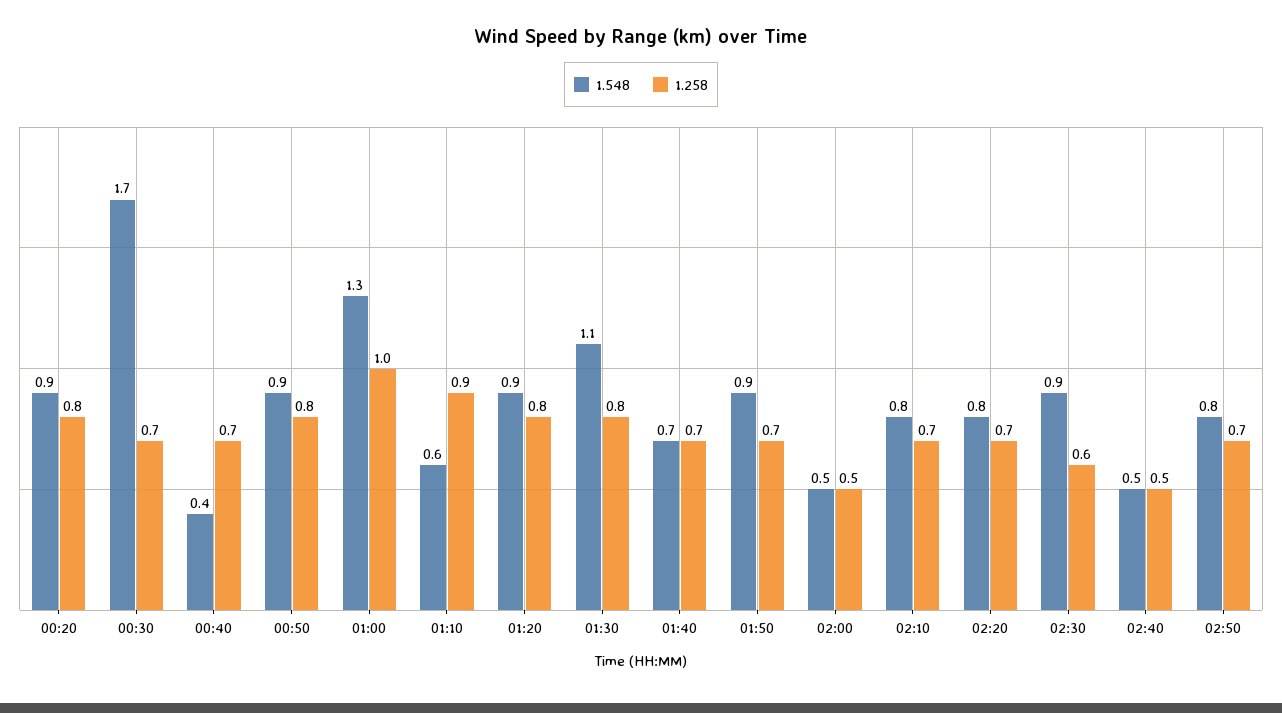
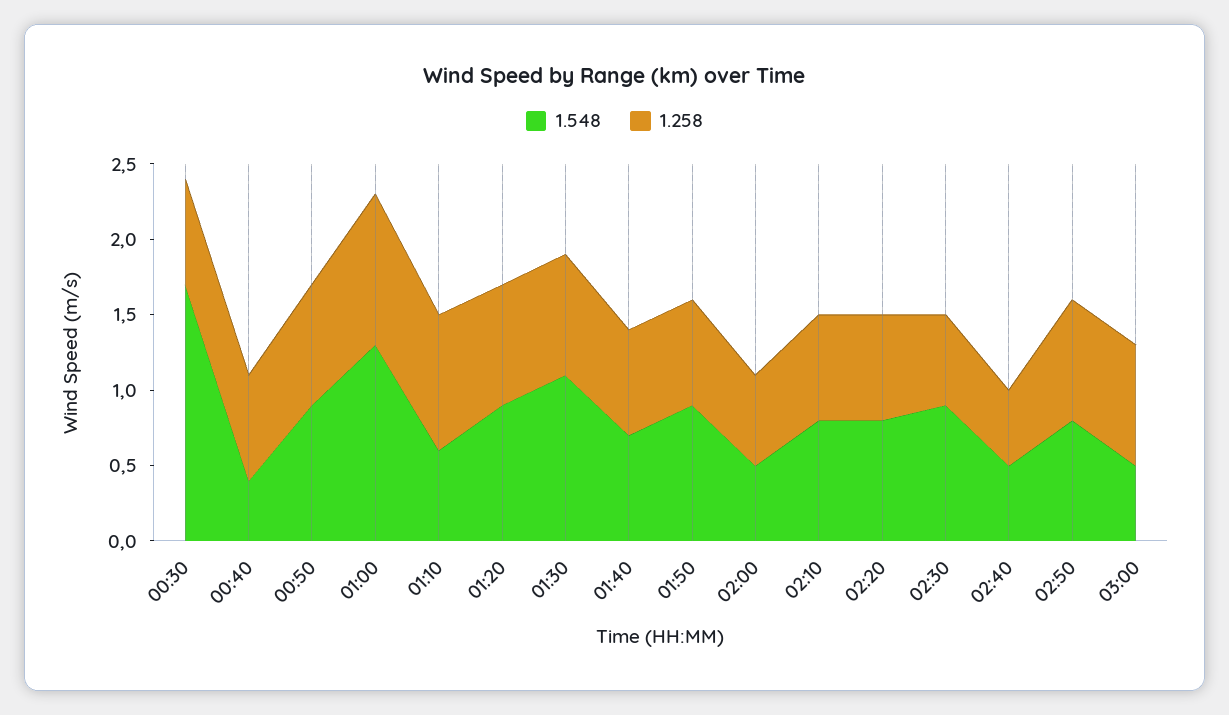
1.548, 00:20: 0.9 -> none
1.258, 00:20: 0.8 -> none
1.258, 02:00: 0.5 -> 0.6
1.258, 02:50: 0.7 -> 0.8
1.548, 03:00: none -> 0.5
1.258, 03:00: none -> 0.8

